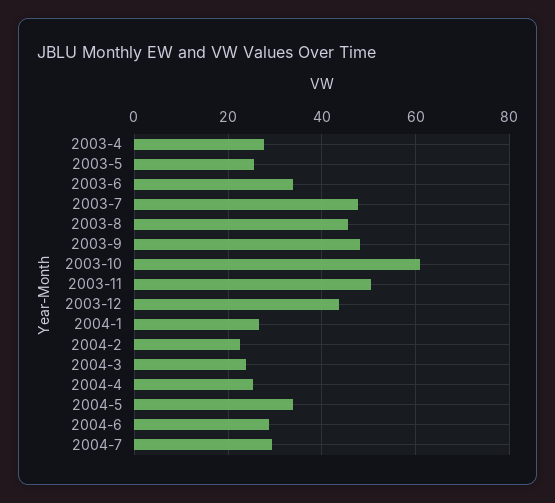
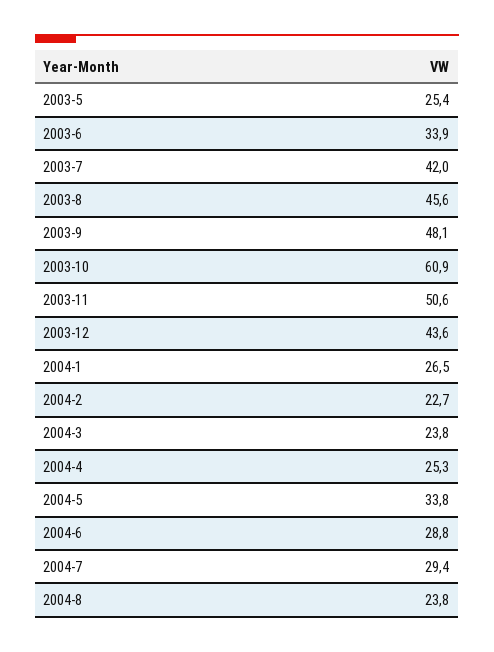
2003-4: 28 -> none
2003-7: 48 -> 42
2004-8: none -> 23.8

